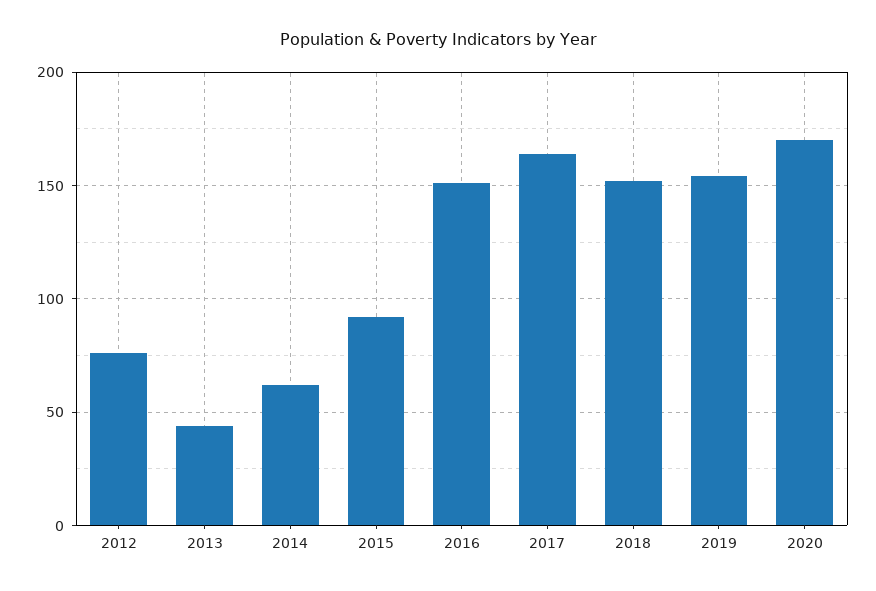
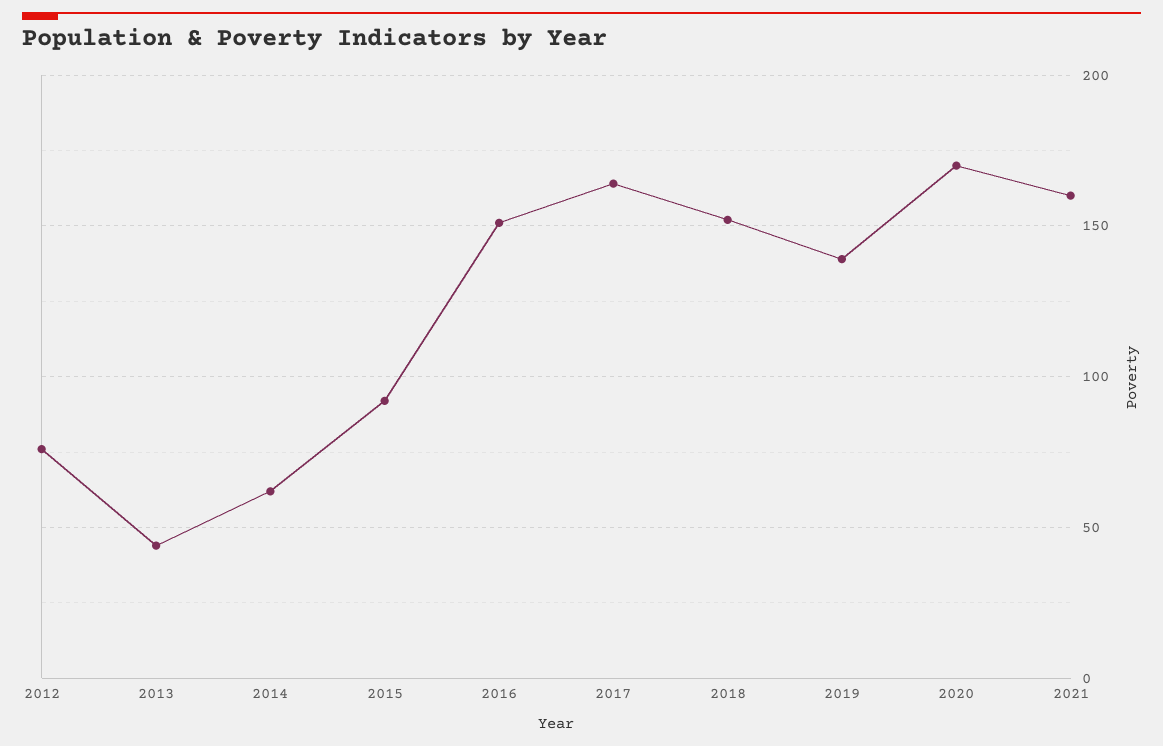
2019: 155 -> 140
2021: none -> 160

